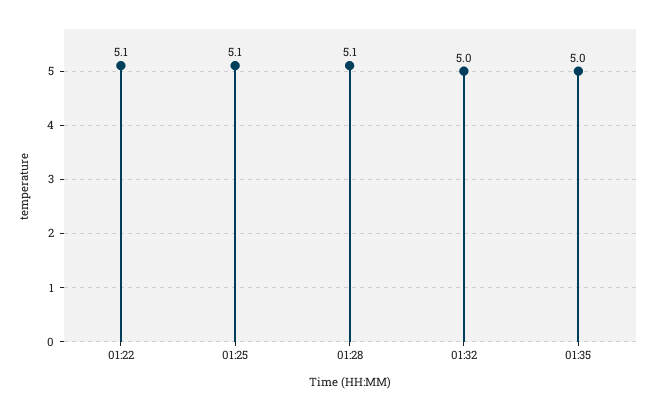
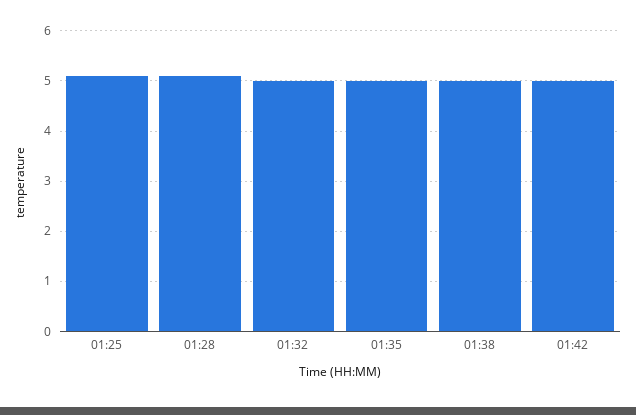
01:22: 5.1 -> none
01:38: none -> 5
01:42: none -> 5

